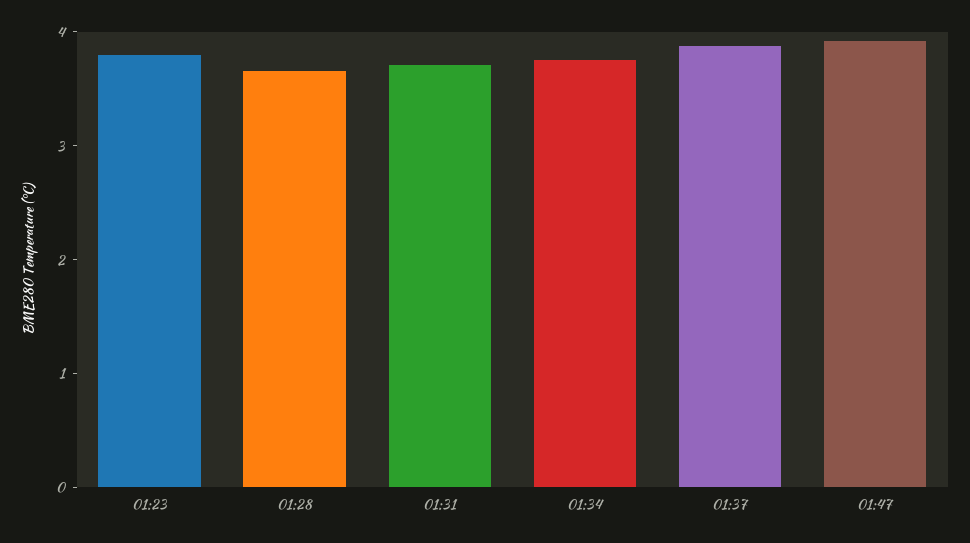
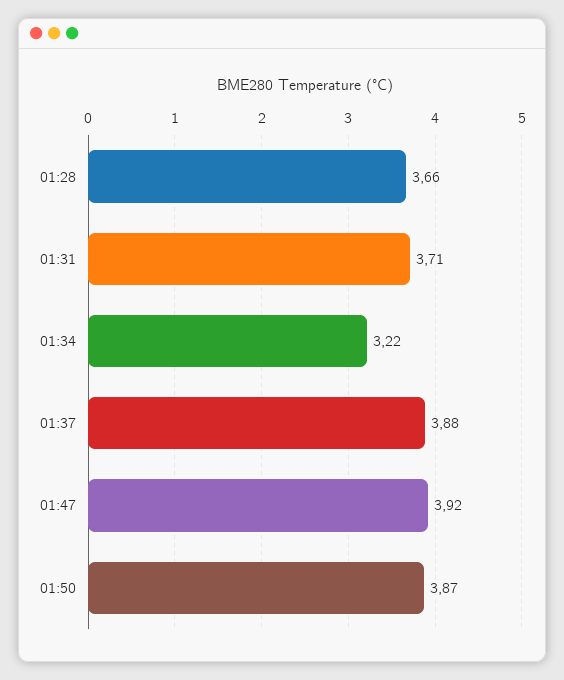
01:23: 3.8 -> none
01:34: 3.8 -> 3.22
01:50: none -> 3.87

